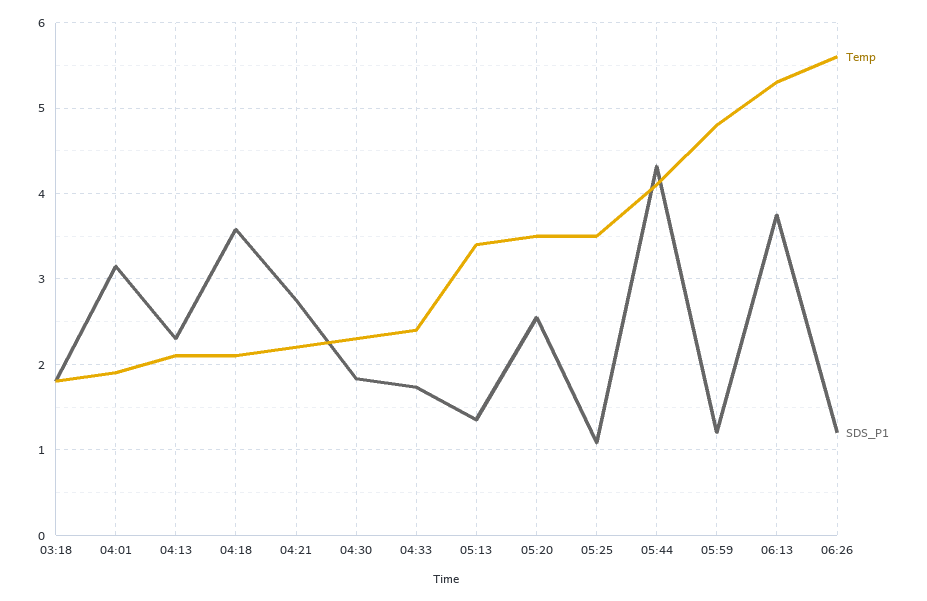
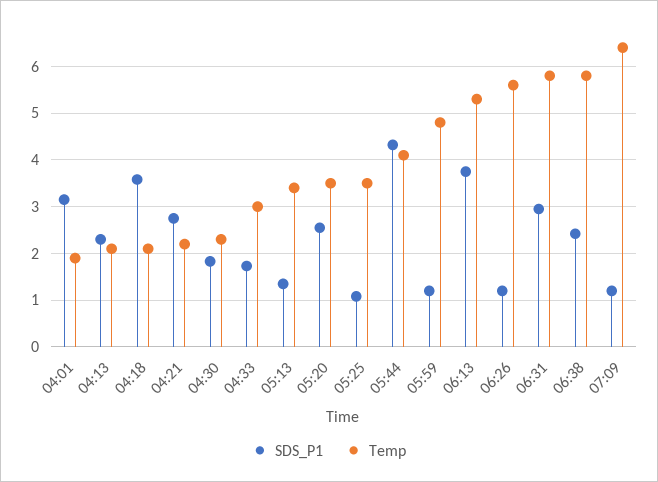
Temp, 03:18: 1.8 -> none
SDS_P1, 03:18: 1.8 -> none
Temp, 04:33: 2.4 -> 3
SDS_P1, 06:31: none -> 3
Temp, 06:31: none -> 5.8
SDS_P1, 06:38: none -> 2.4
Temp, 06:38: none -> 5.8
SDS_P1, 07:09: none -> 1.2
Temp, 07:09: none -> 6.4

